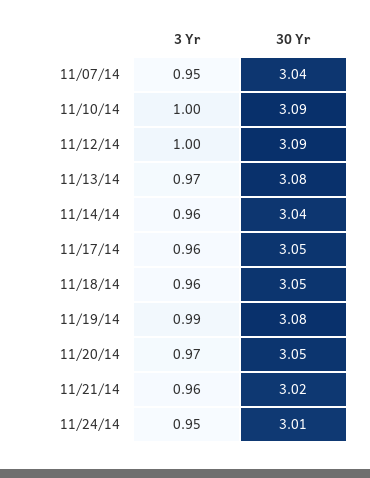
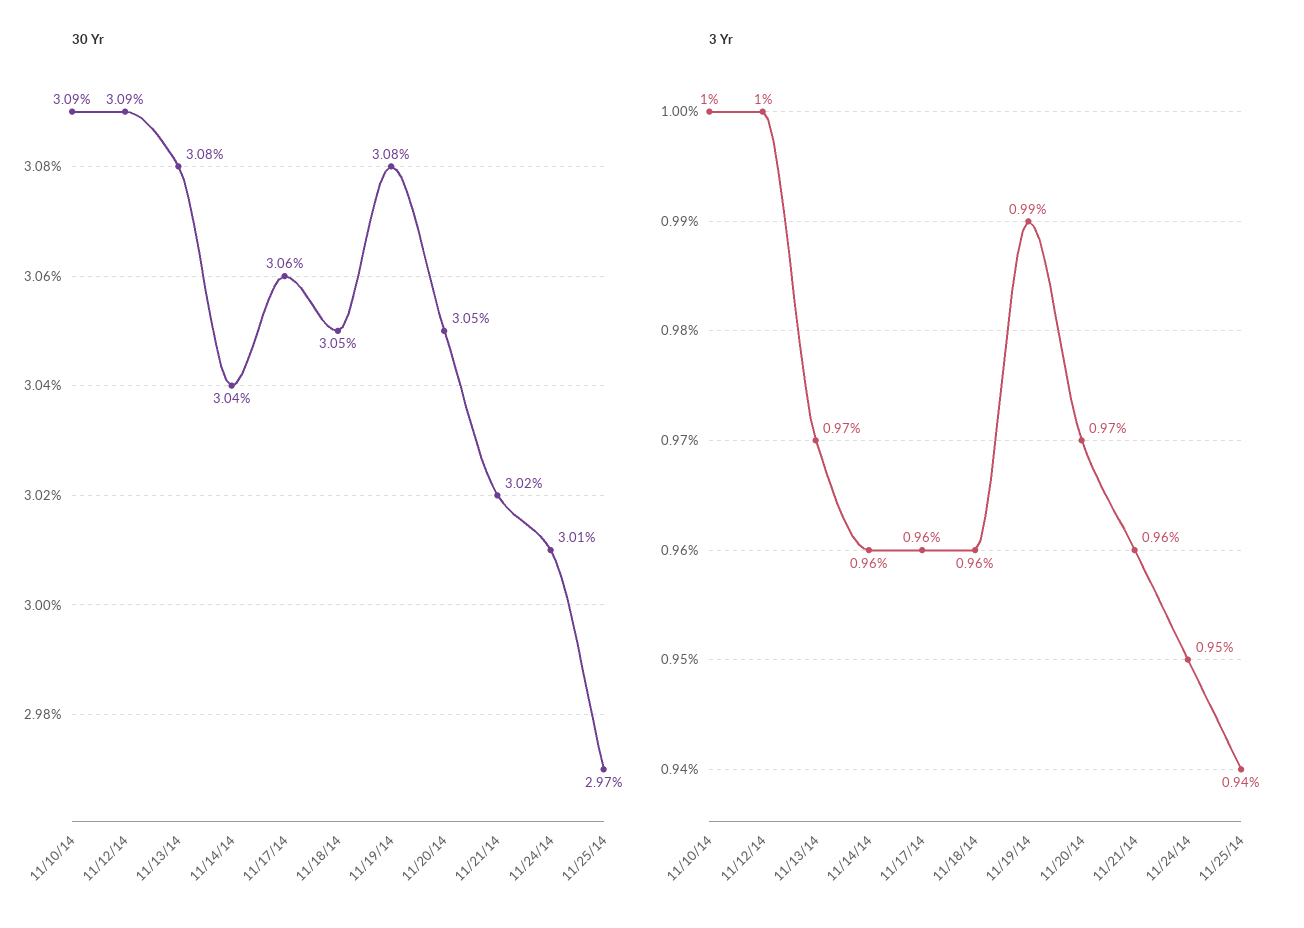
3 Yr, 11/07/14: 0.95 -> none
30 Yr, 11/07/14: 3.04 -> none
30 Yr, 11/17/14: 3.05 -> 3.06
30 Yr, 11/25/14: none -> 2.97
3 Yr, 11/25/14: none -> 0.94

